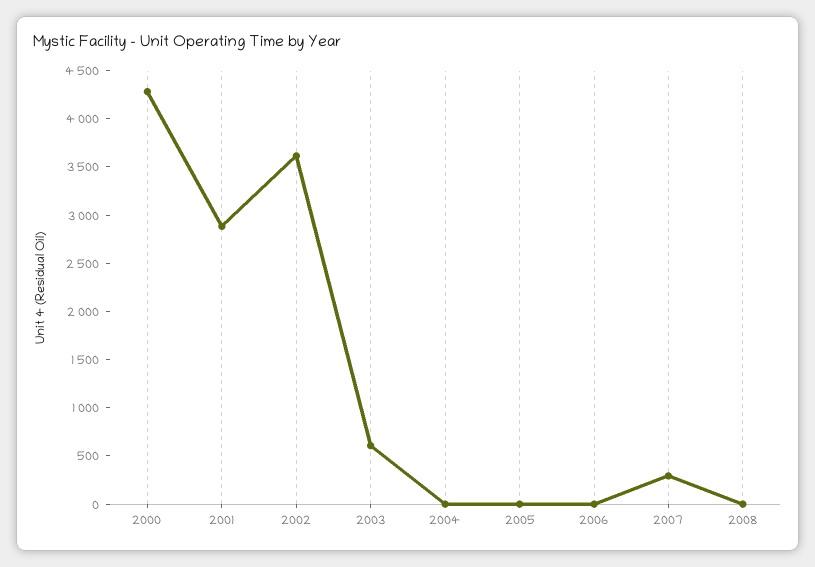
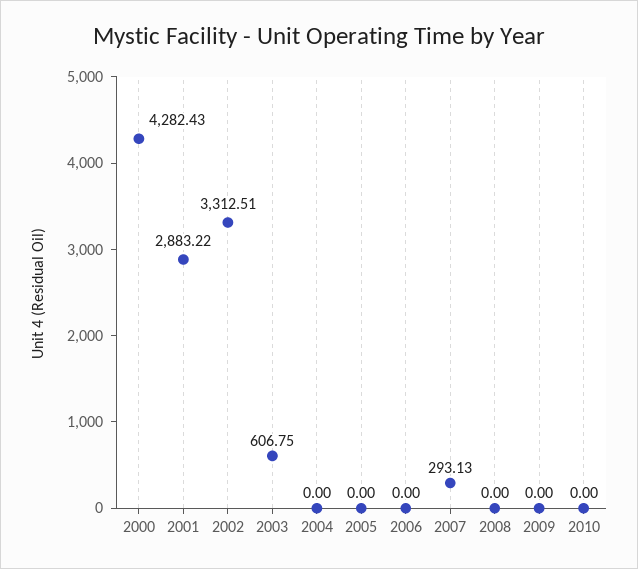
2002: 3600 -> 3312.51
2009: none -> 0
2010: none -> 0

